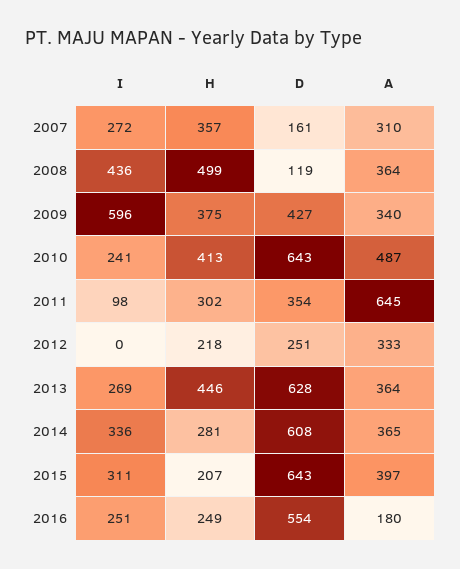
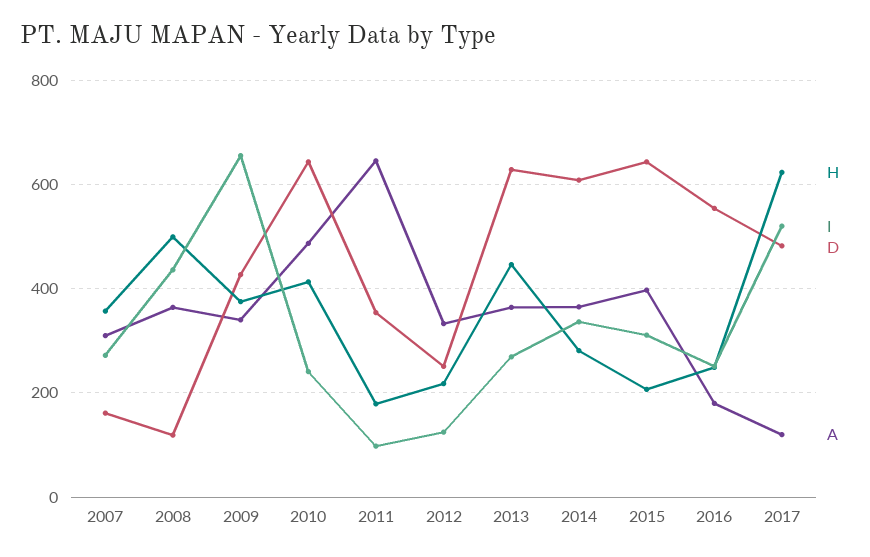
I, 2009: 596 -> 660
H, 2011: 302 -> 180
I, 2012: 0 -> 120
H, 2017: none -> 620
I, 2017: none -> 520
D, 2017: none -> 480
A, 2017: none -> 120

